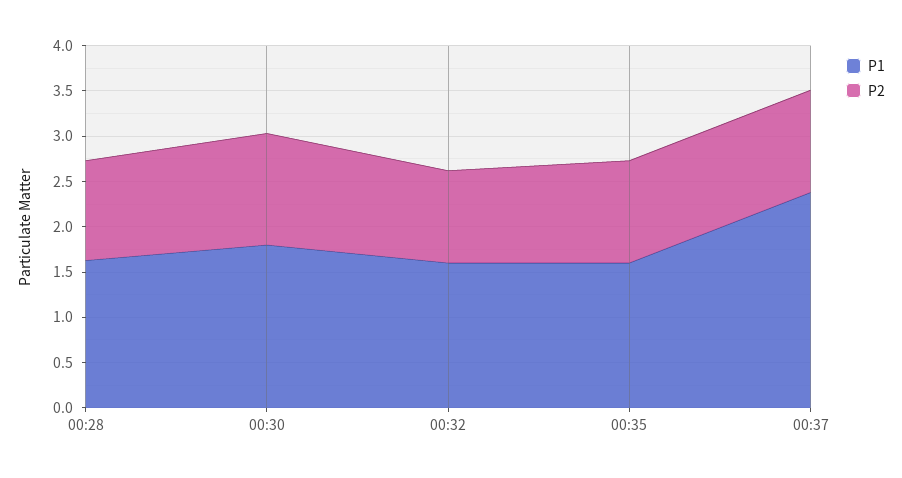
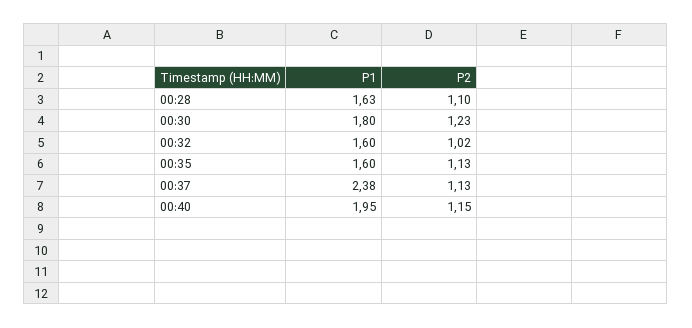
P1, 00:40: none -> 1.95
P2, 00:40: none -> 1.15

